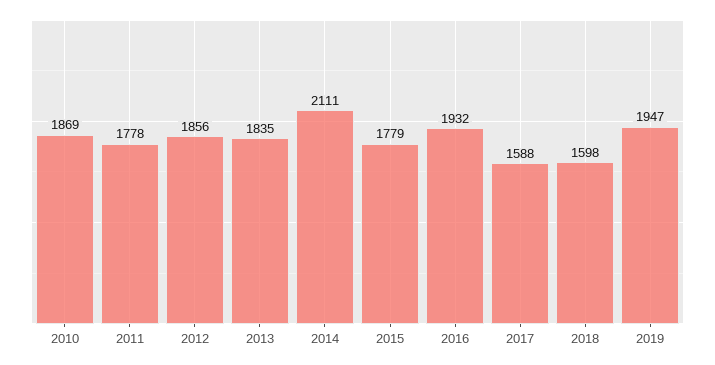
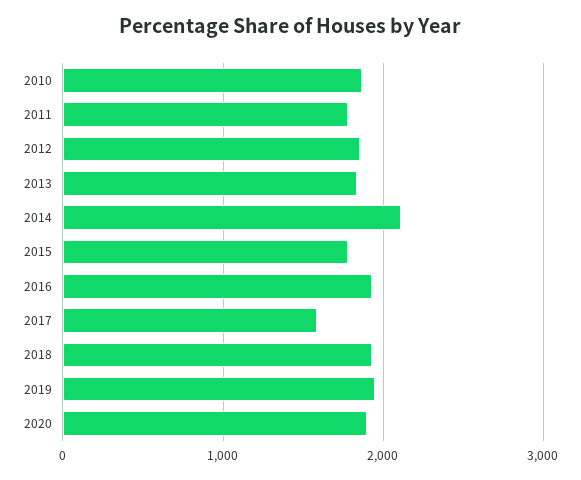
2018: 1598 -> 1900
2020: none -> 1900

